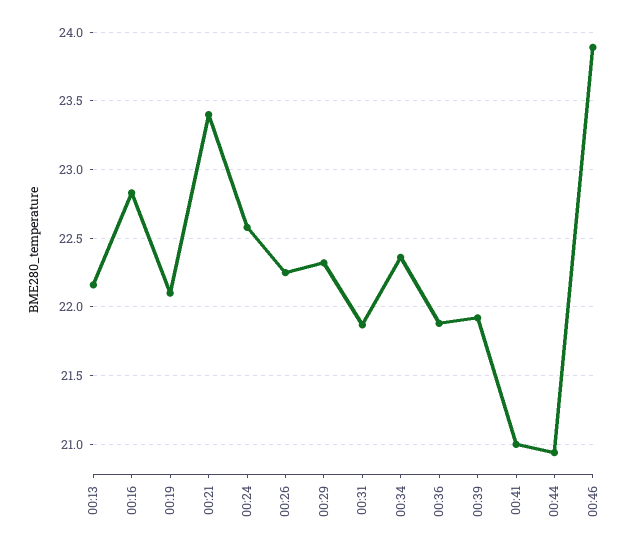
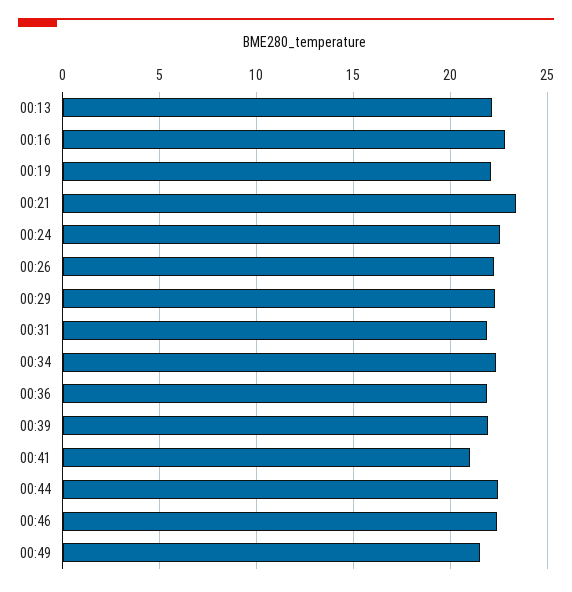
00:44: 20.95 -> 22.5
00:46: 23.9 -> 22.5
00:49: none -> 21.5

